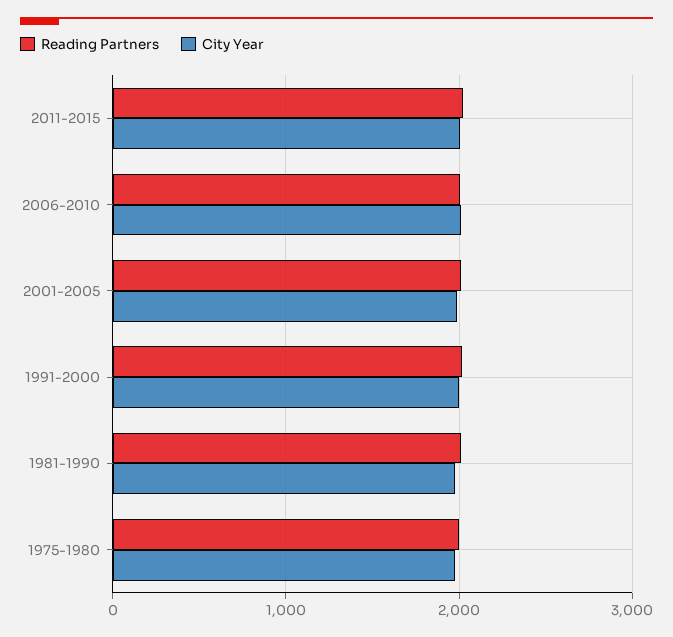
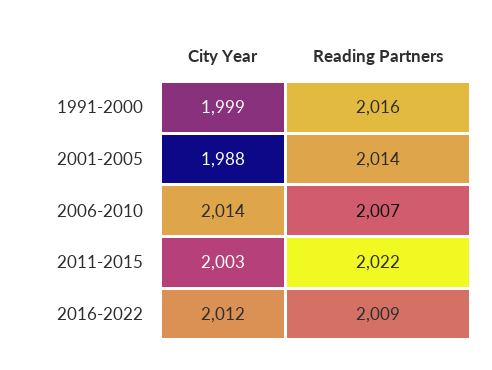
Reading Partners, 1981-1990: 2000 -> none
City Year, 1981-1990: 2000 -> none
Reading Partners, 1975-1980: 2000 -> none
City Year, 1975-1980: 2000 -> none
City Year, 2016-2022: none -> 2012
Reading Partners, 2016-2022: none -> 2009

